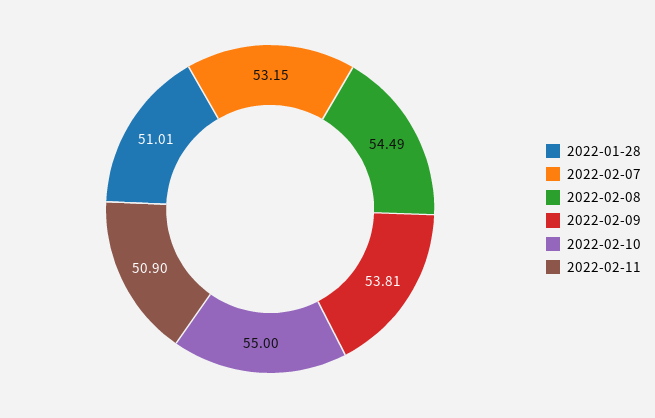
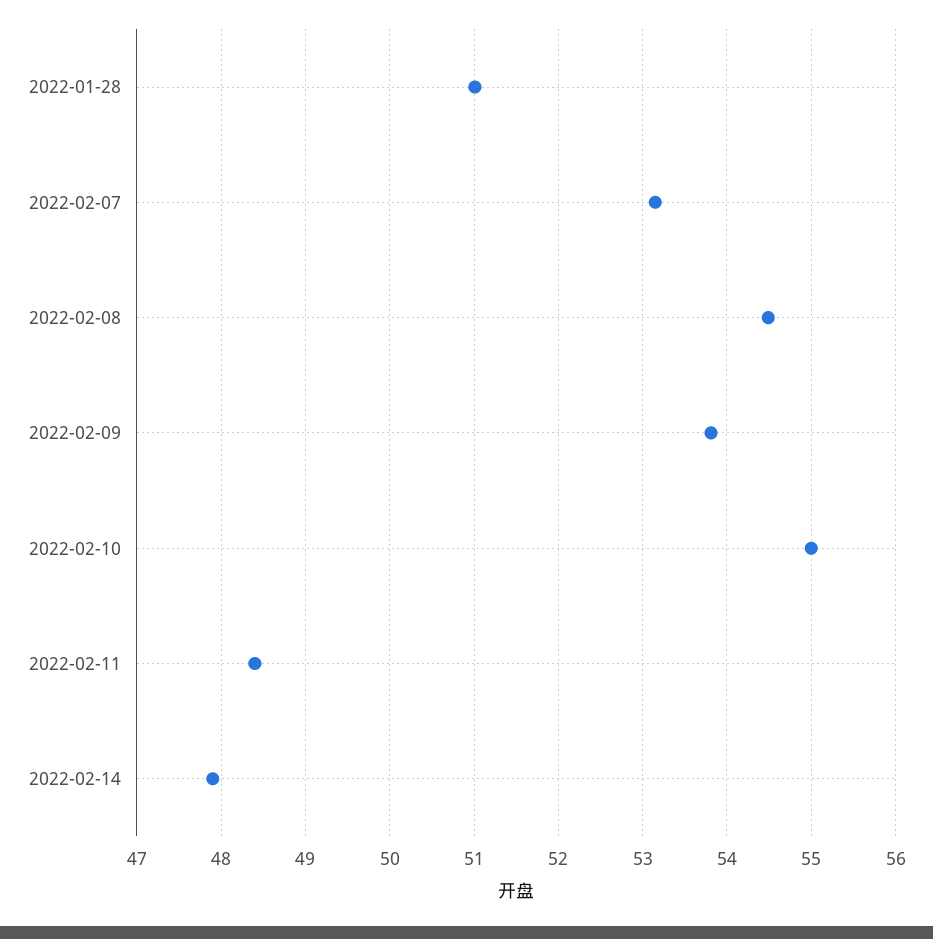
2022-02-11: 50.9 -> 48.4
2022-02-14: none -> 47.9

